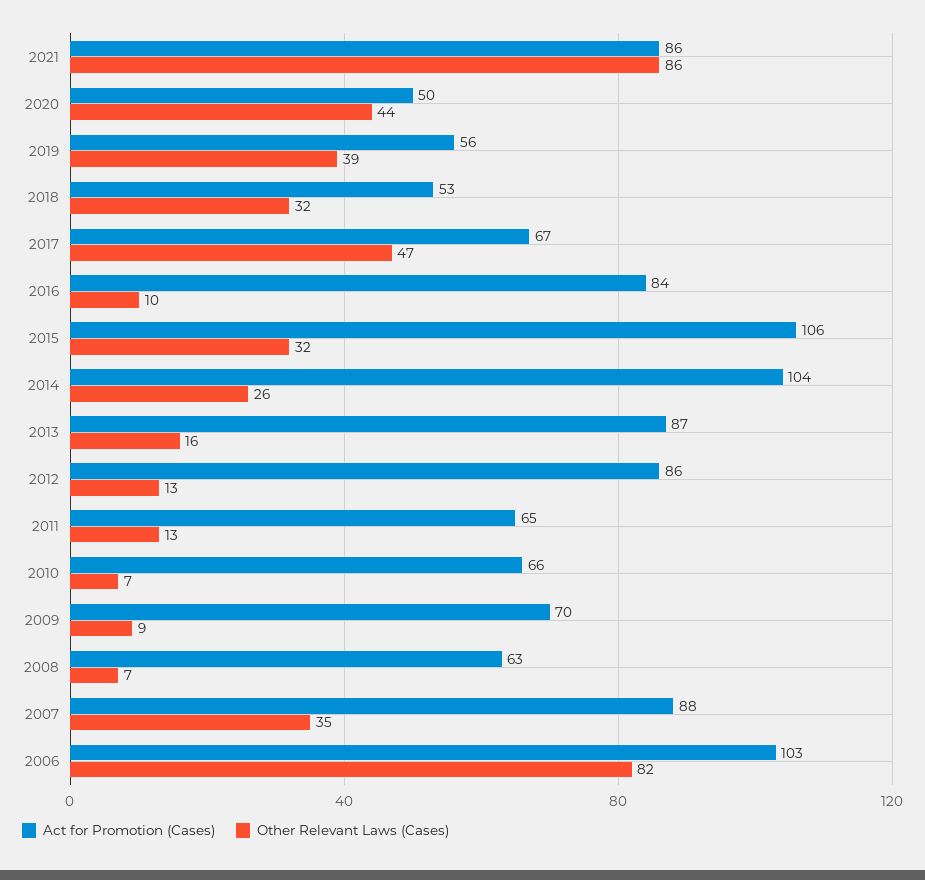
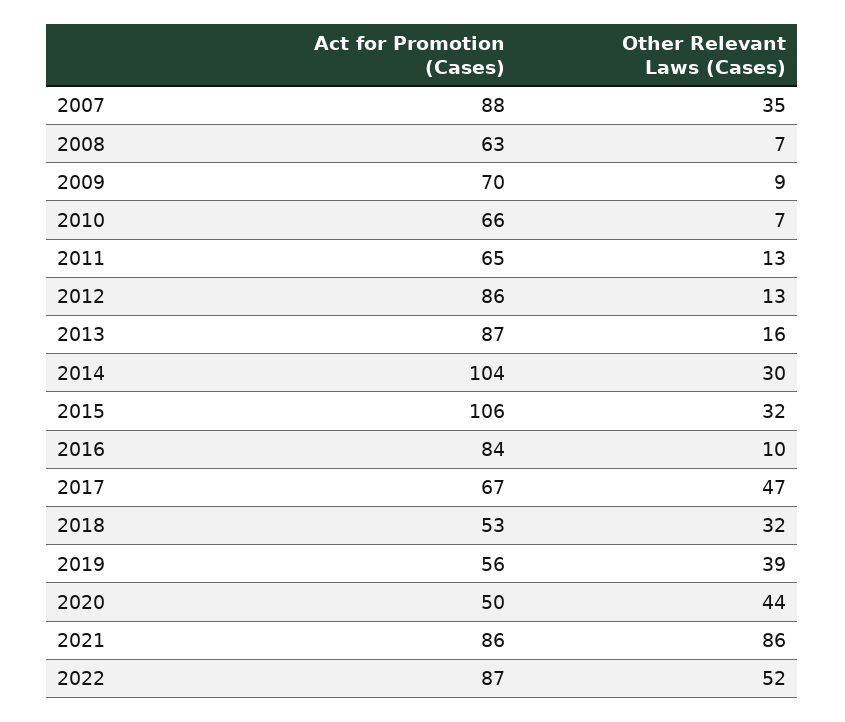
Other Relevant Laws (Cases), 2014: 26 -> 30
Act for Promotion (Cases), 2006: 103 -> none
Other Relevant Laws (Cases), 2006: 82 -> none
Act for Promotion (Cases), 2022: none -> 87
Other Relevant Laws (Cases), 2022: none -> 52

